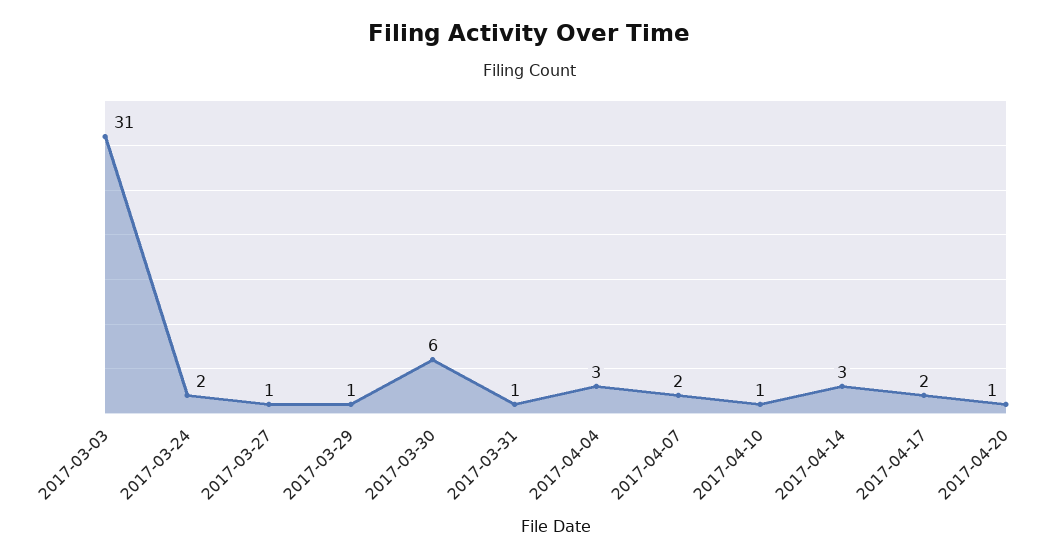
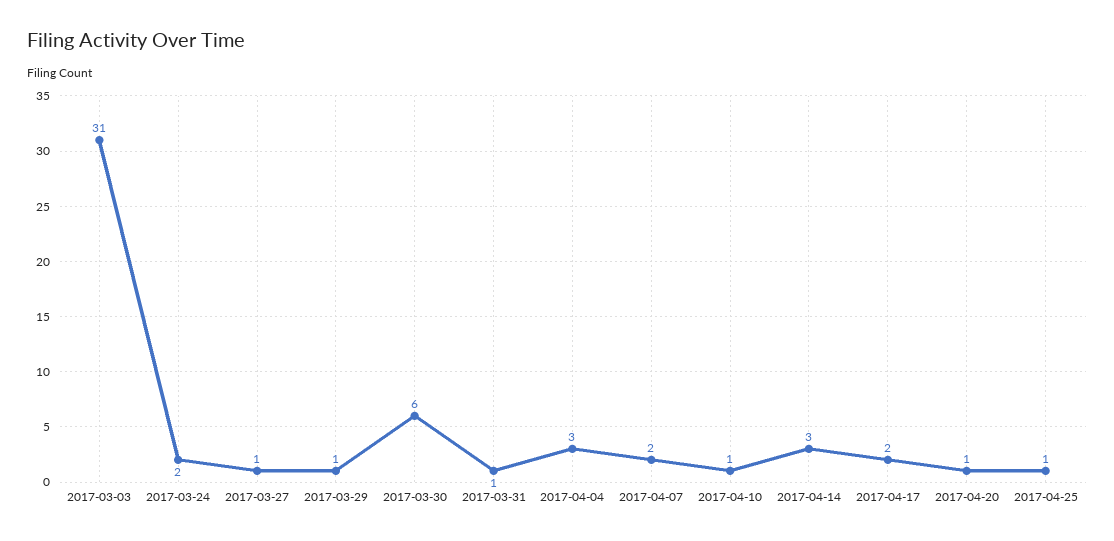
2017-04-25: none -> 1

